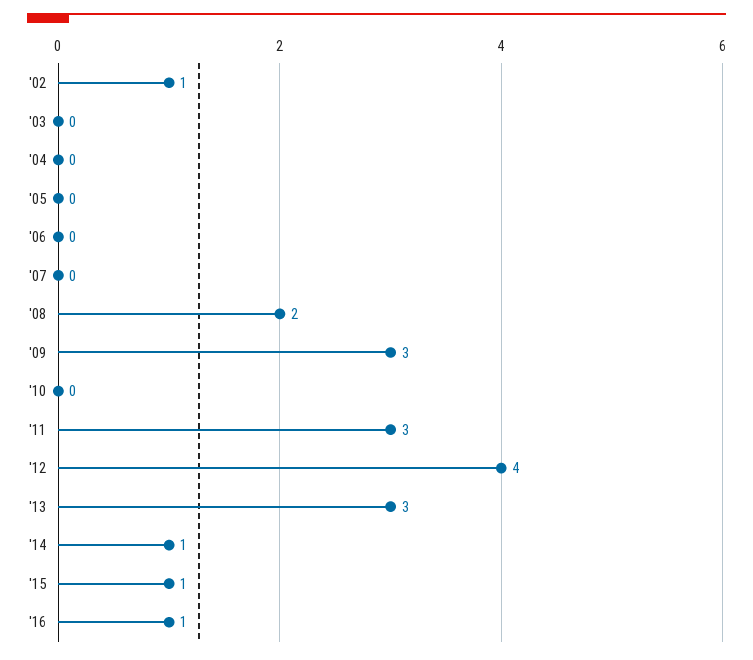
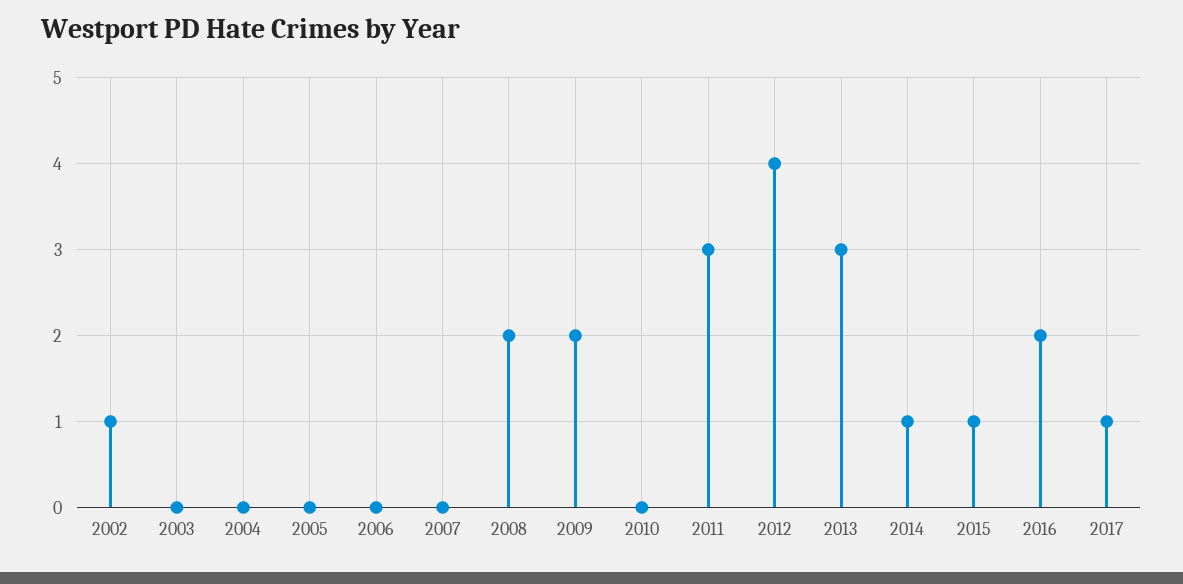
'09: 3 -> 2
'16: 1 -> 2
2017: none -> 1

